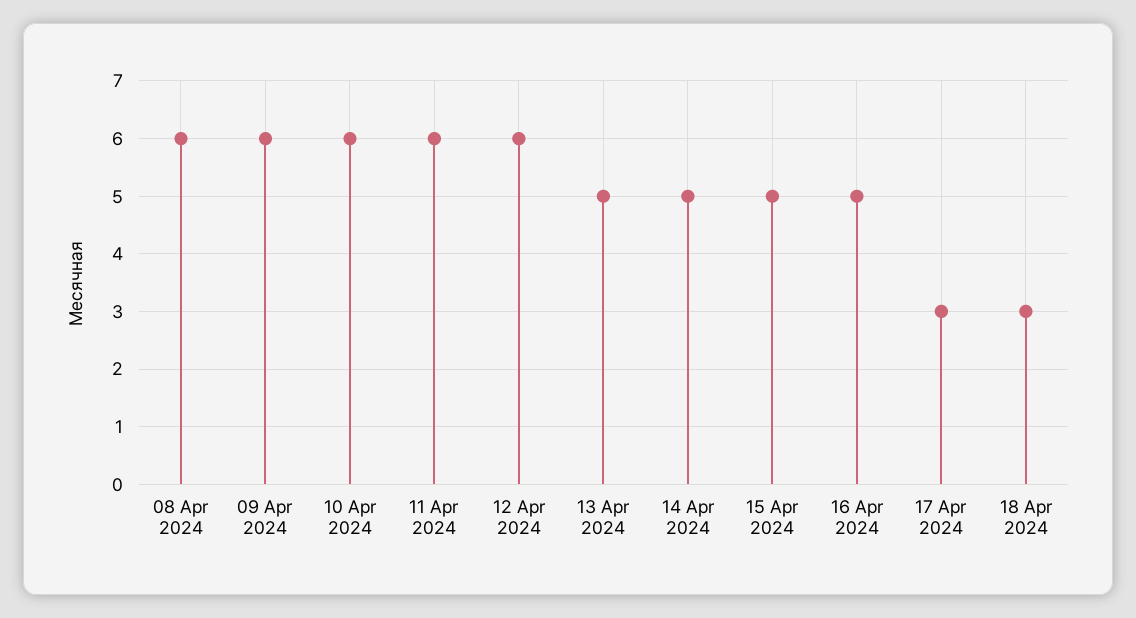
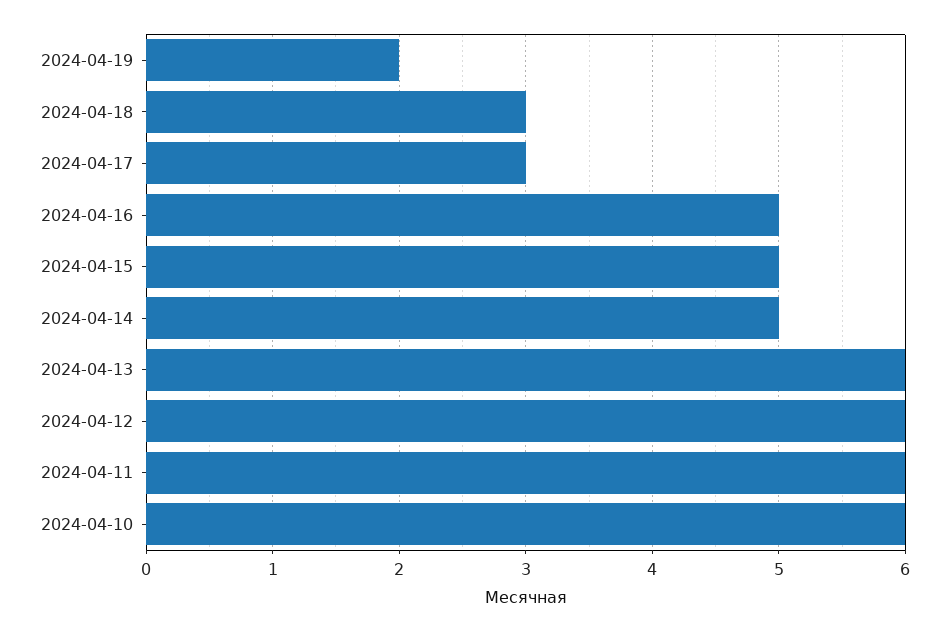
08 Apr 2024: 6 -> none
09 Apr 2024: 6 -> none
13 Apr 2024: 5 -> 6
2024-04-19: none -> 2

